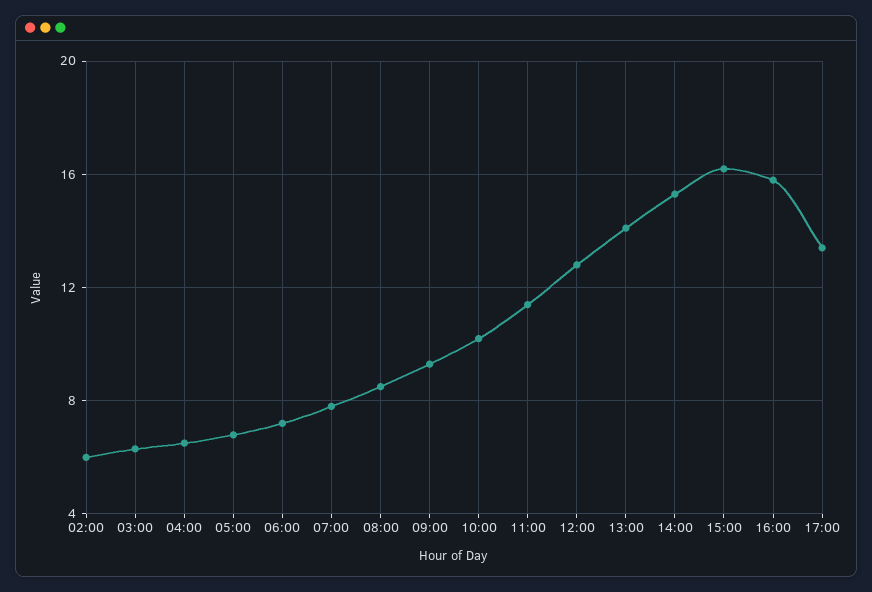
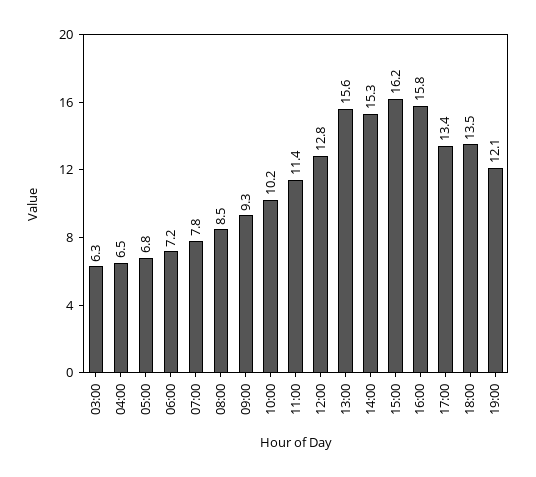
02:00: 6 -> none
13:00: 14 -> 15.6
18:00: none -> 13.5
19:00: none -> 12.1

